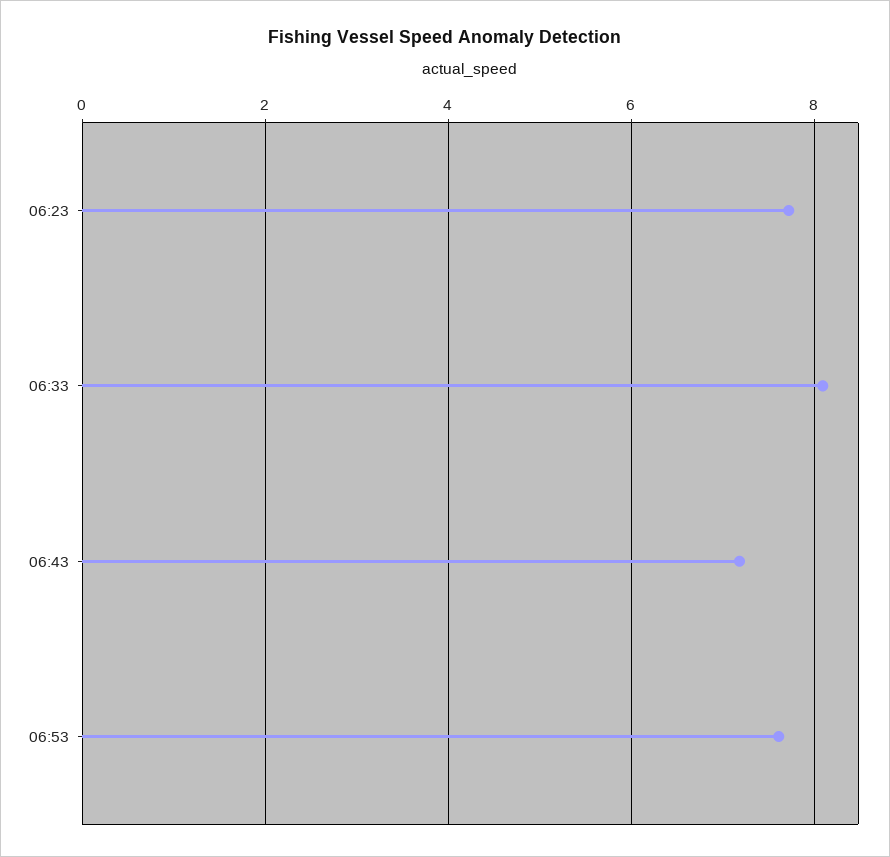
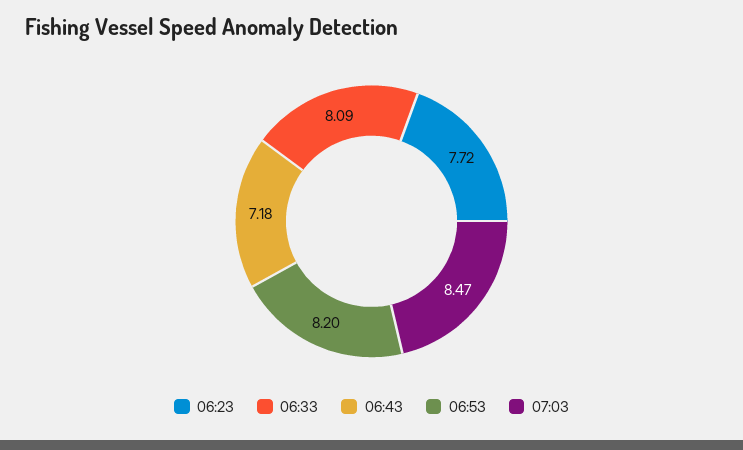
06:53: 7.6 -> 8.2
07:03: none -> 8.47

